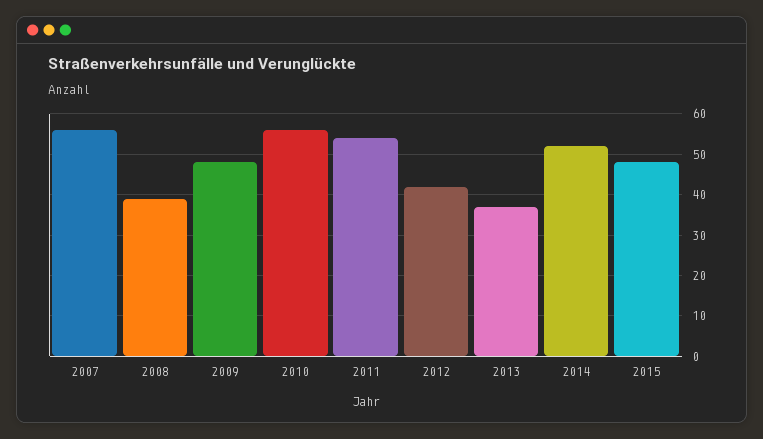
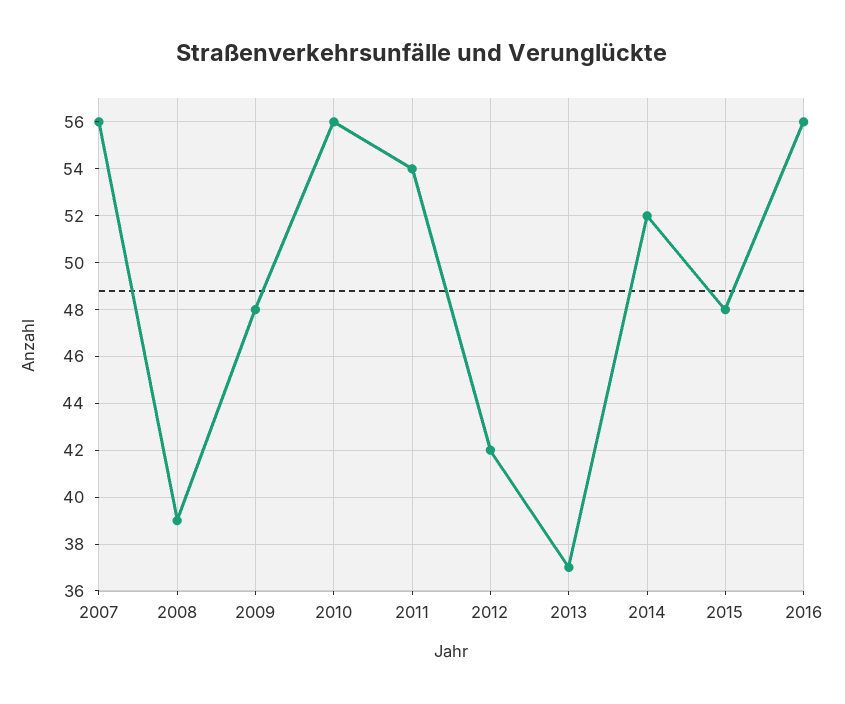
2016: none -> 56

